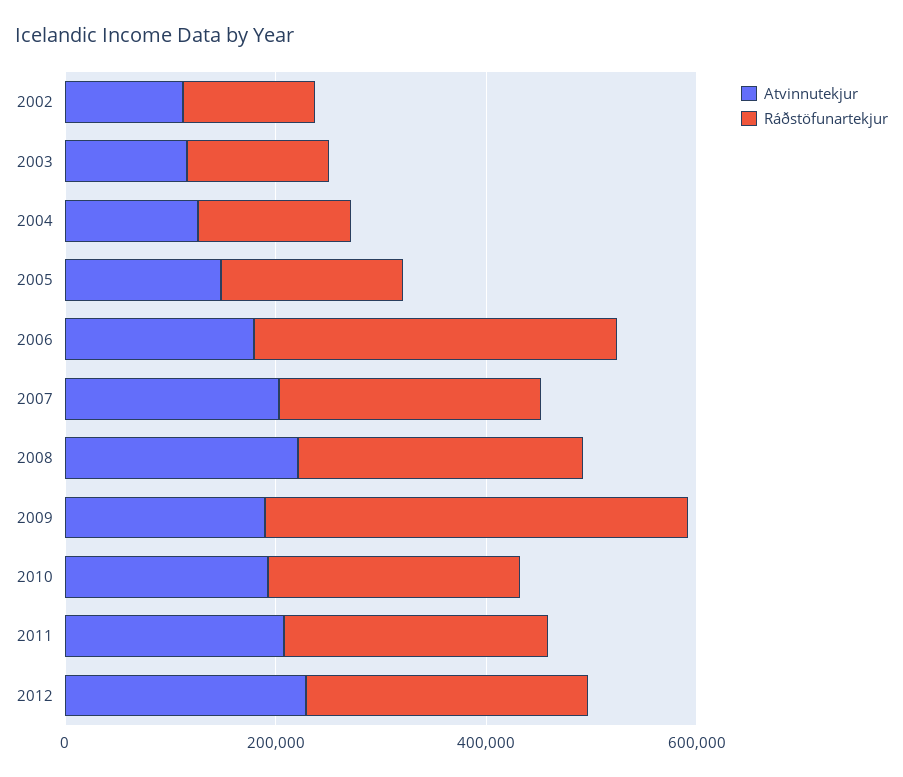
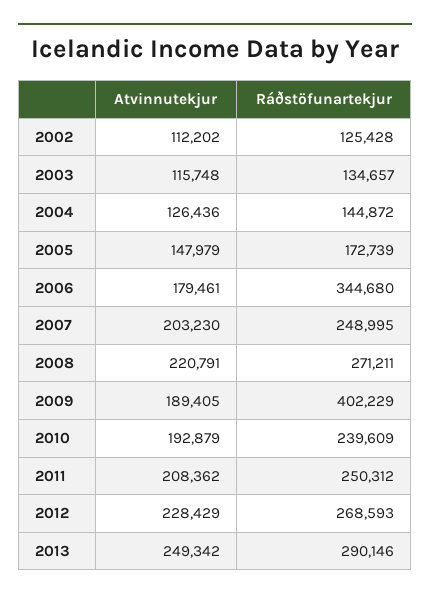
Atvinnutekjur, 2013: none -> 249342
Ráðstöfunartekjur, 2013: none -> 290146

